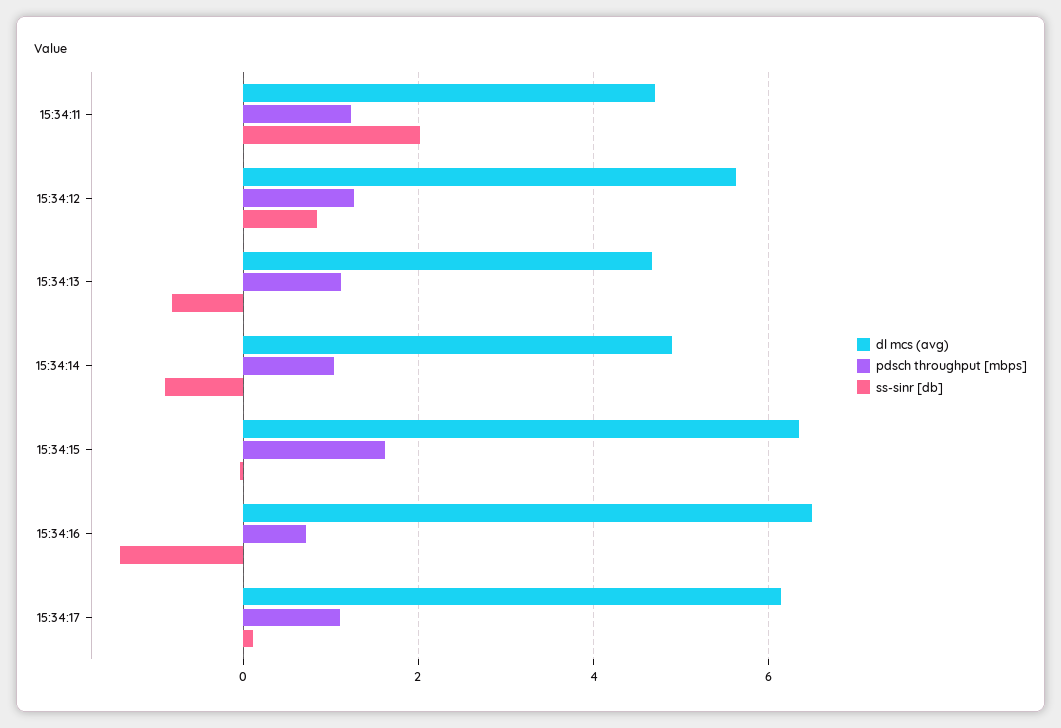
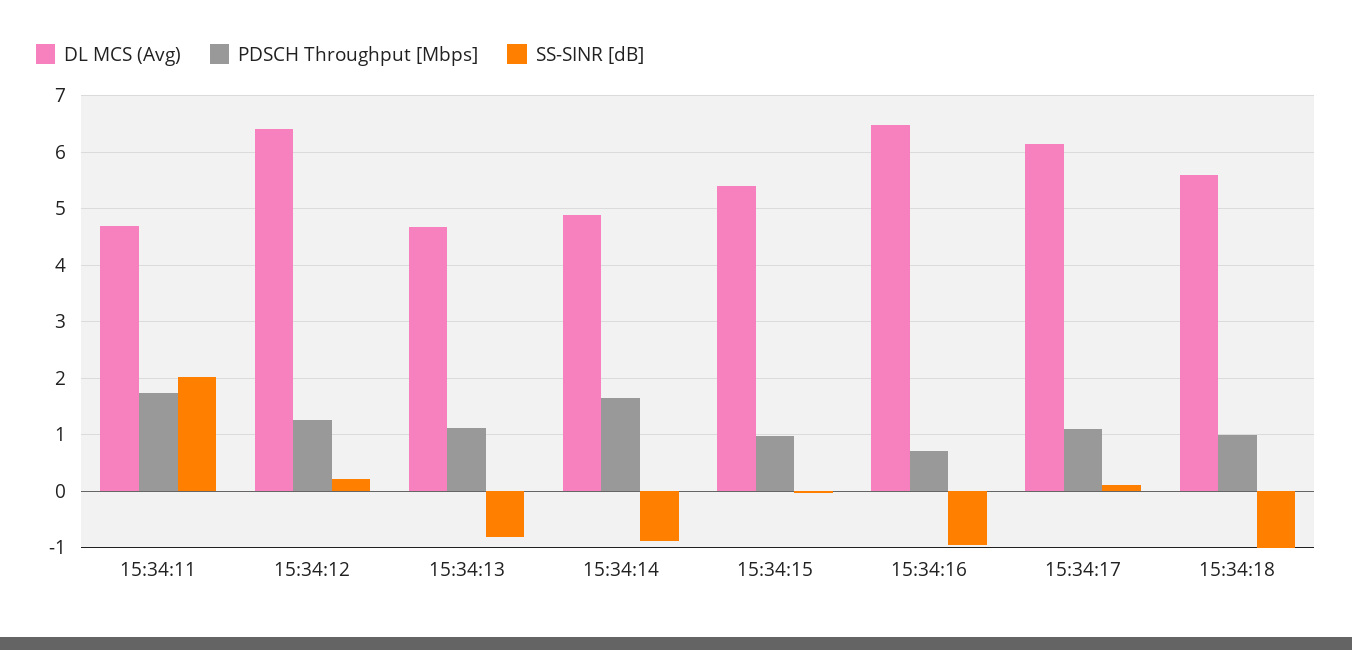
pdsch throughput [mbps], 15:34:11: 1.2 -> 1.8
dl mcs (avg), 15:34:12: 5.6 -> 6.4
ss-sinr [db], 15:34:12: 0.8 -> 0.2
pdsch throughput [mbps], 15:34:14: 1 -> 1.6
dl mcs (avg), 15:34:15: 6.4 -> 5.4
pdsch throughput [mbps], 15:34:15: 1.6 -> 1
ss-sinr [db], 15:34:16: -1.4 -> -1
dl mcs (avg), 15:34:18: none -> 5.6
pdsch throughput [mbps], 15:34:18: none -> 1
ss-sinr [db], 15:34:18: none -> -1

